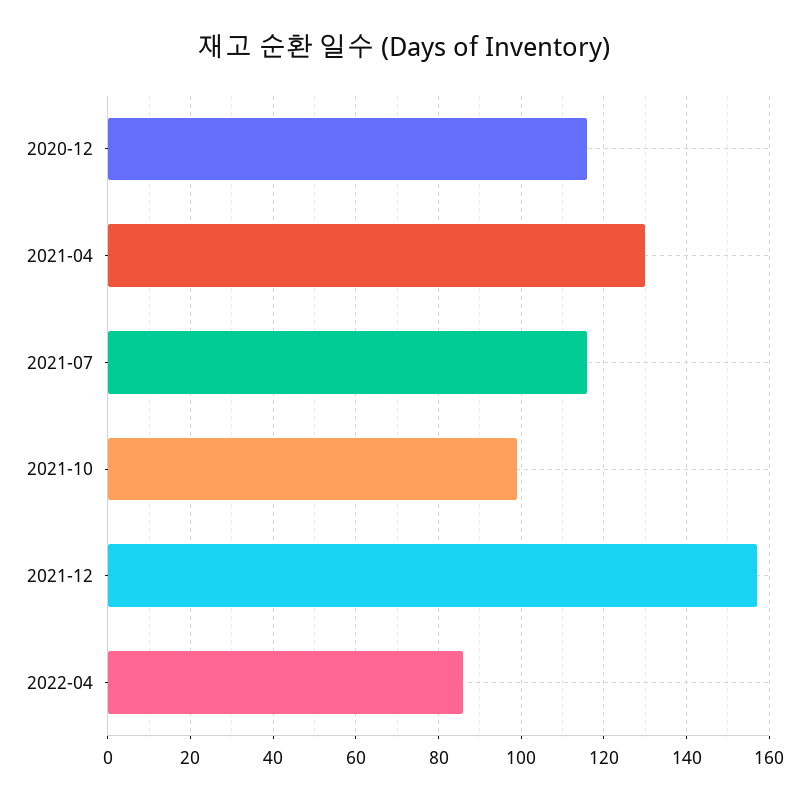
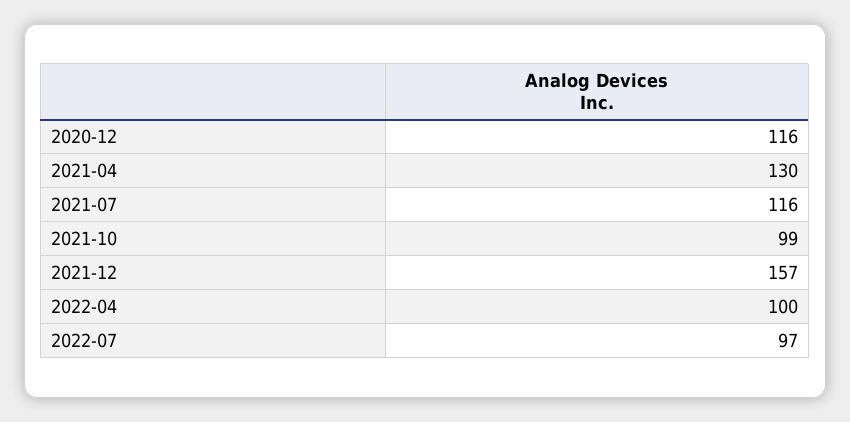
2022-04: 85 -> 100
2022-07: none -> 97

